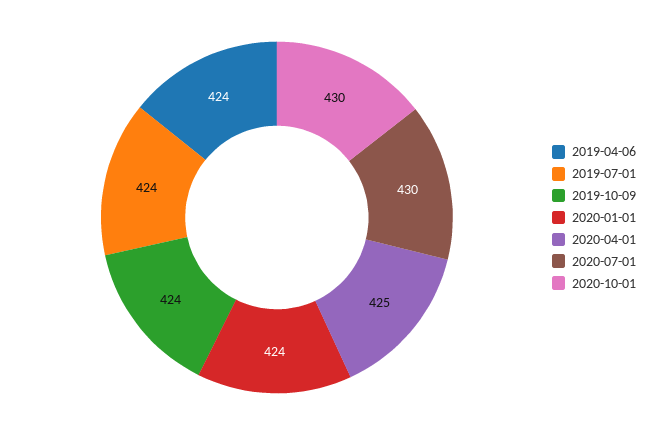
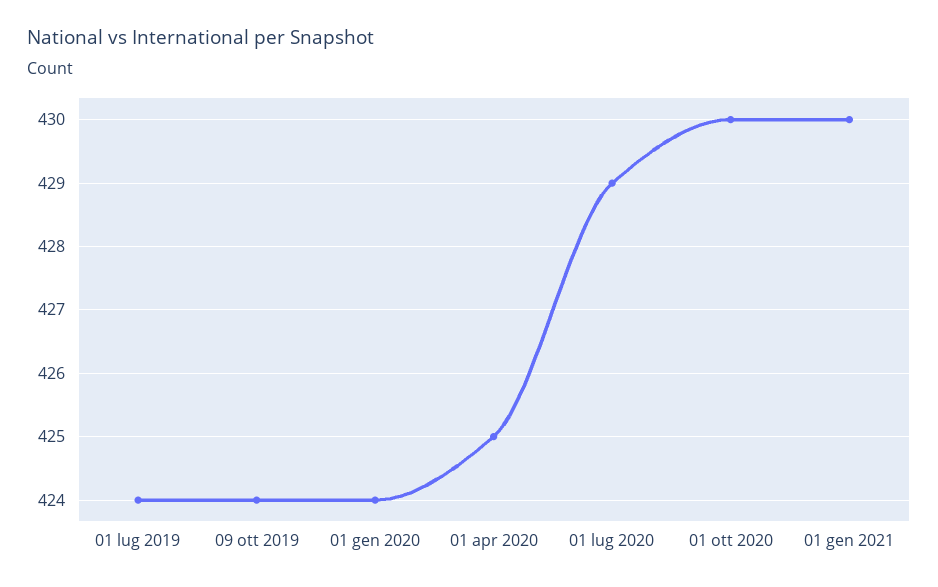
2019-04-06: 424 -> none
2020-07-01: 430 -> 429
01 gen 2021: none -> 430

